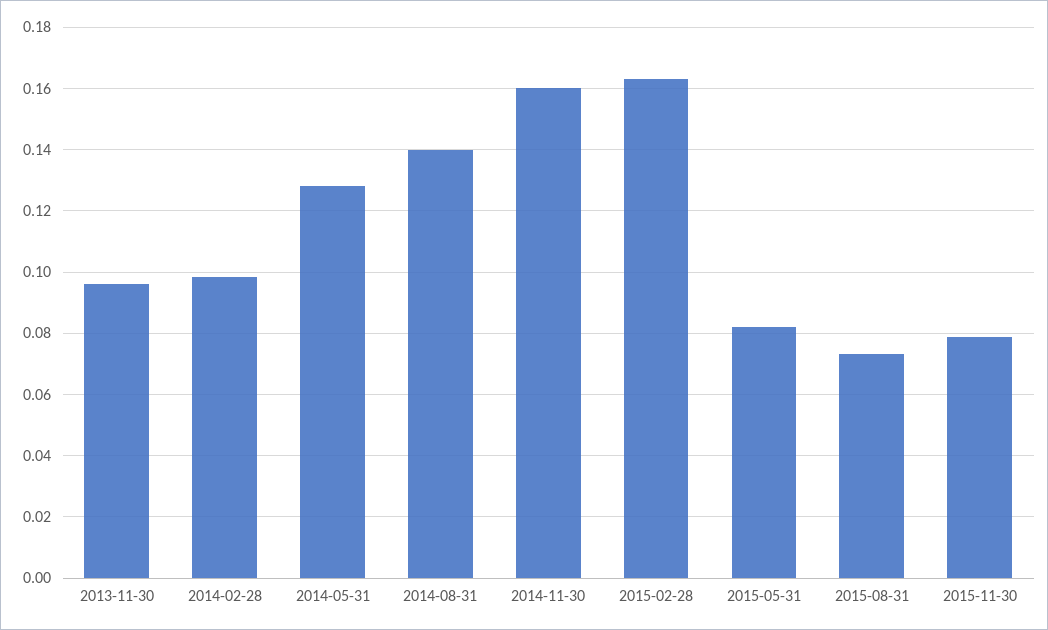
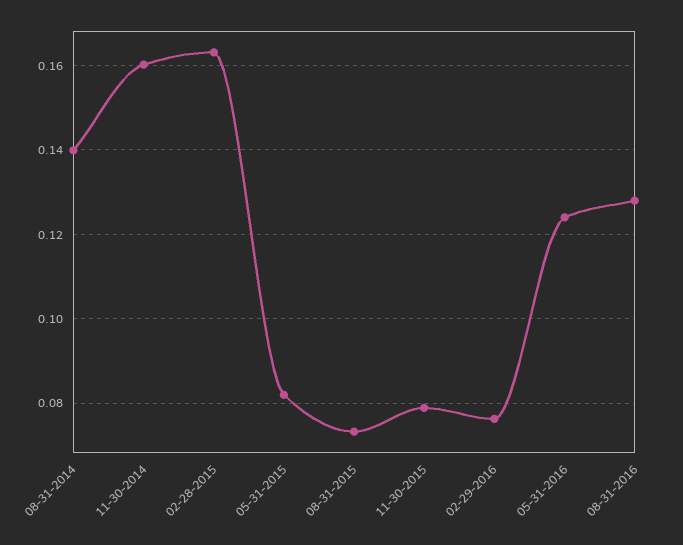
2013-11-30: 0.096 -> none
2014-02-28: 0.098 -> none
2014-05-31: 0.128 -> none
02-29-2016: none -> 0.076
05-31-2016: none -> 0.124
08-31-2016: none -> 0.128

